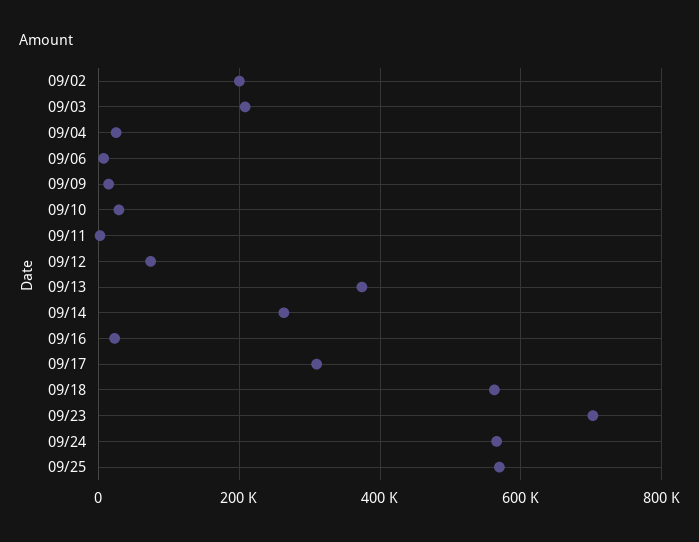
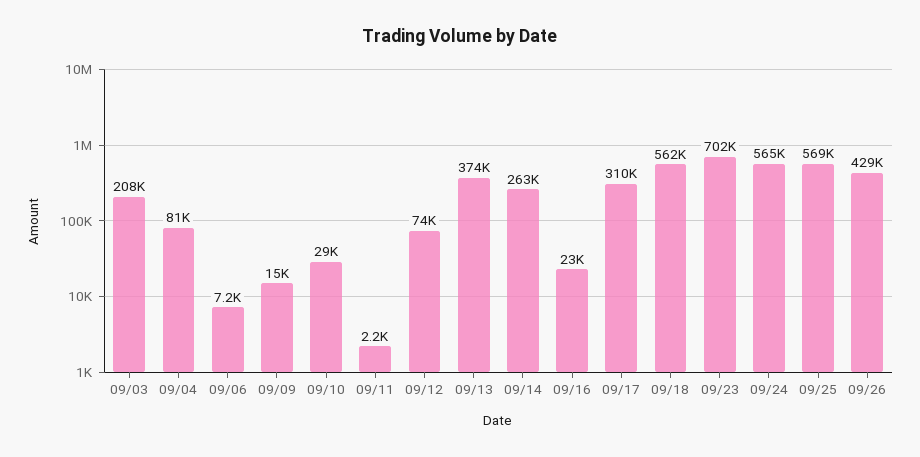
09/02: 200000 -> none
09/04: 20000 -> 81000
09/26: none -> 429000

